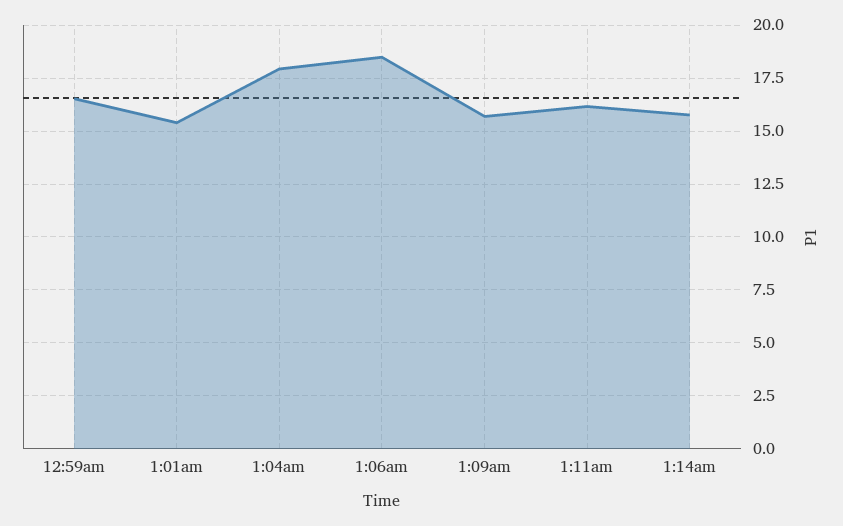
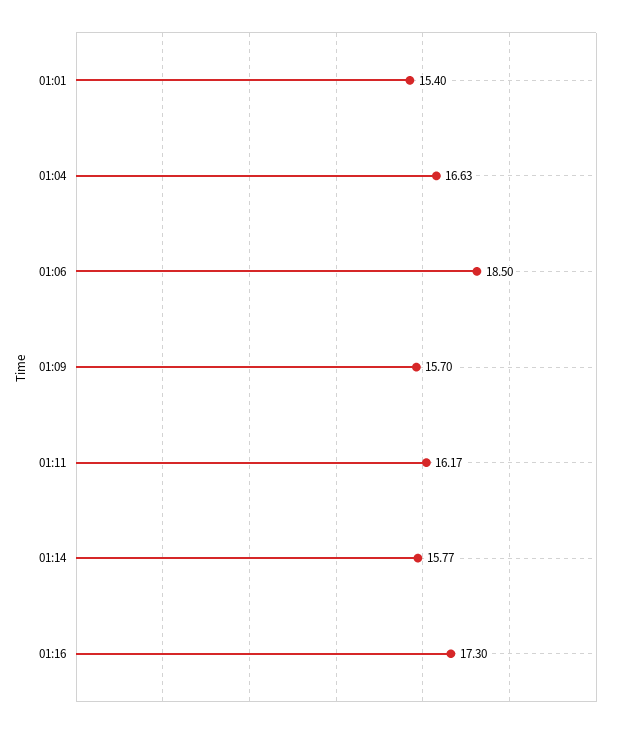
12:59am: 16.5 -> none
1:04am: 18 -> 16.63
01:16: none -> 17.3

